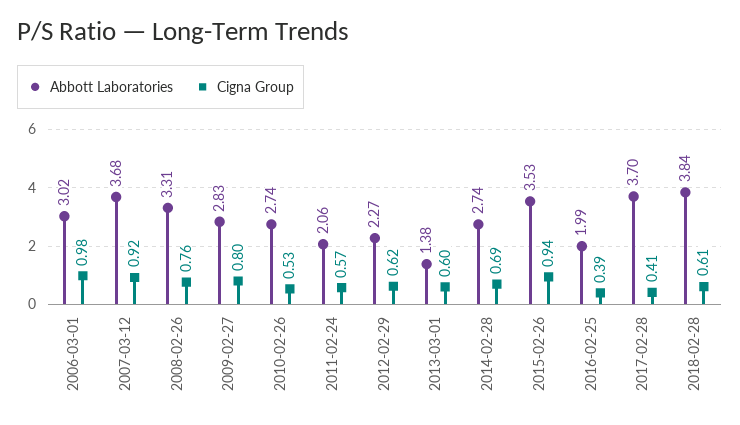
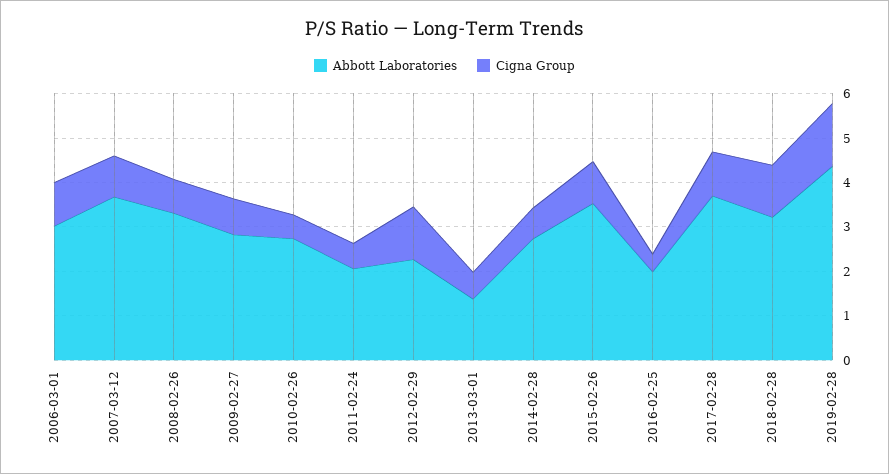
Cigna Group, 2012-02-29: 0.62 -> 1.2
Cigna Group, 2017-02-28: 0.41 -> 1
Abbott Laboratories, 2018-02-28: 3.84 -> 3.2
Cigna Group, 2018-02-28: 0.61 -> 1.2
Abbott Laboratories, 2019-02-28: none -> 4.4
Cigna Group, 2019-02-28: none -> 1.4

